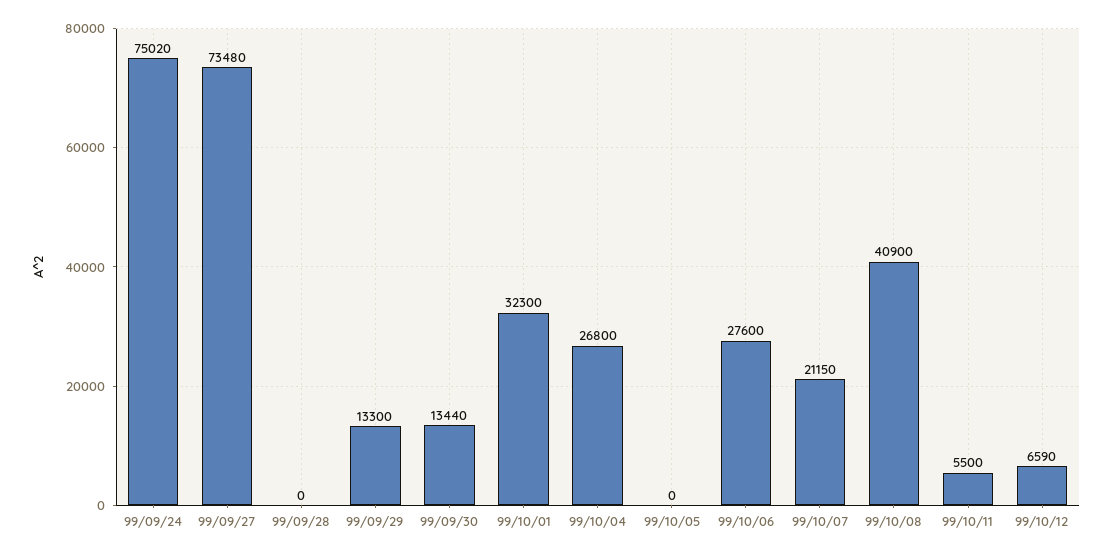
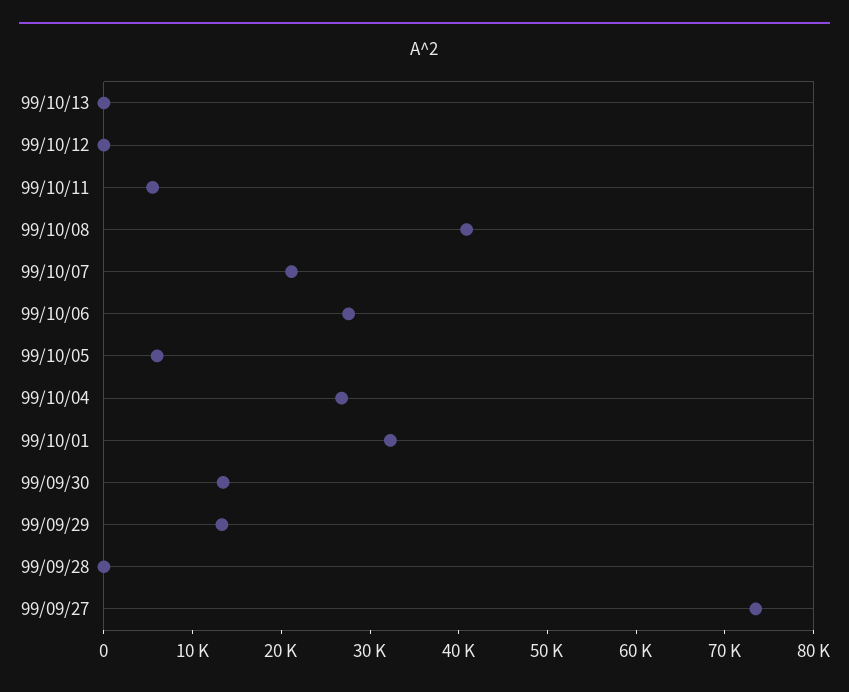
99/09/24: 75020 -> none
99/10/05: 0 -> 6000
99/10/12: 6590 -> 0
99/10/13: none -> 0

